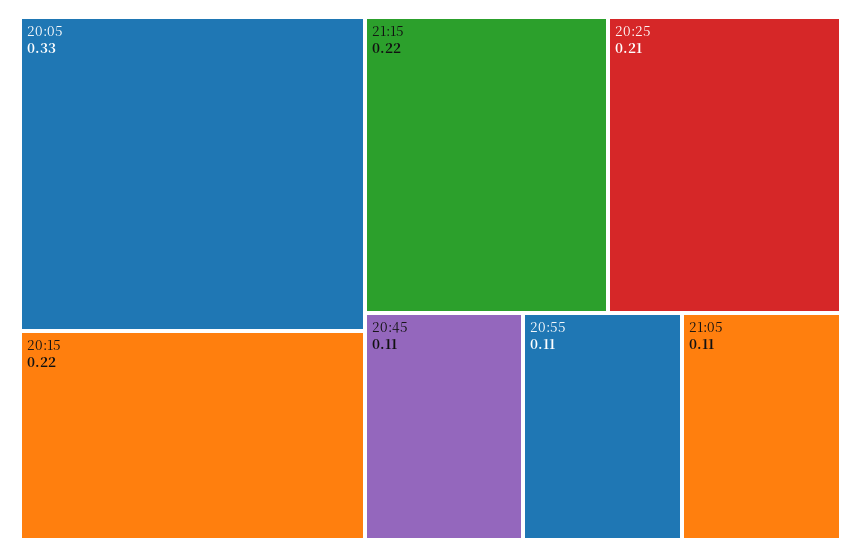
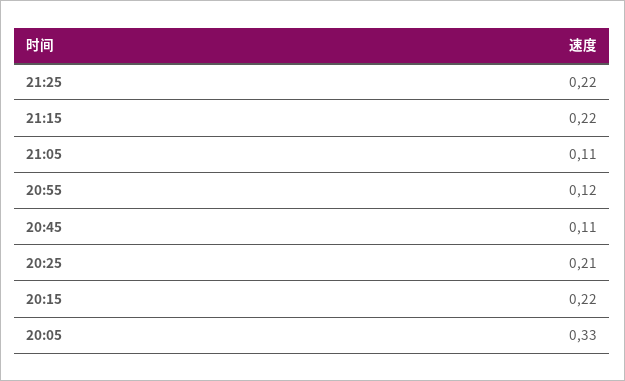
20:55: 0.11 -> 0.12
21:25: none -> 0.22

